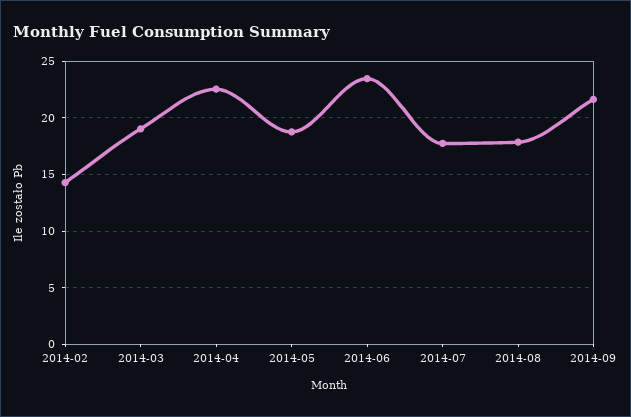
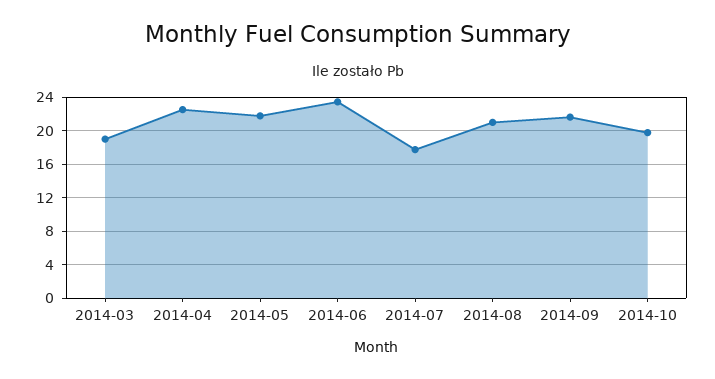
2014-02: 14 -> none
2014-05: 19 -> 22
2014-08: 18 -> 21
2014-10: none -> 20

